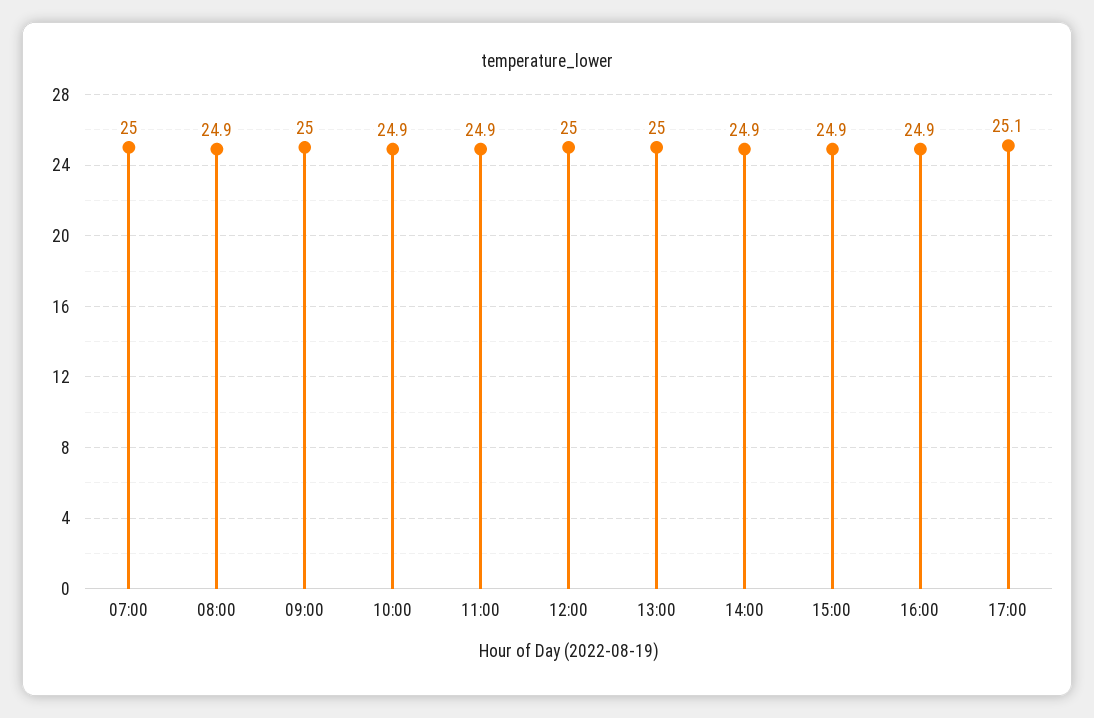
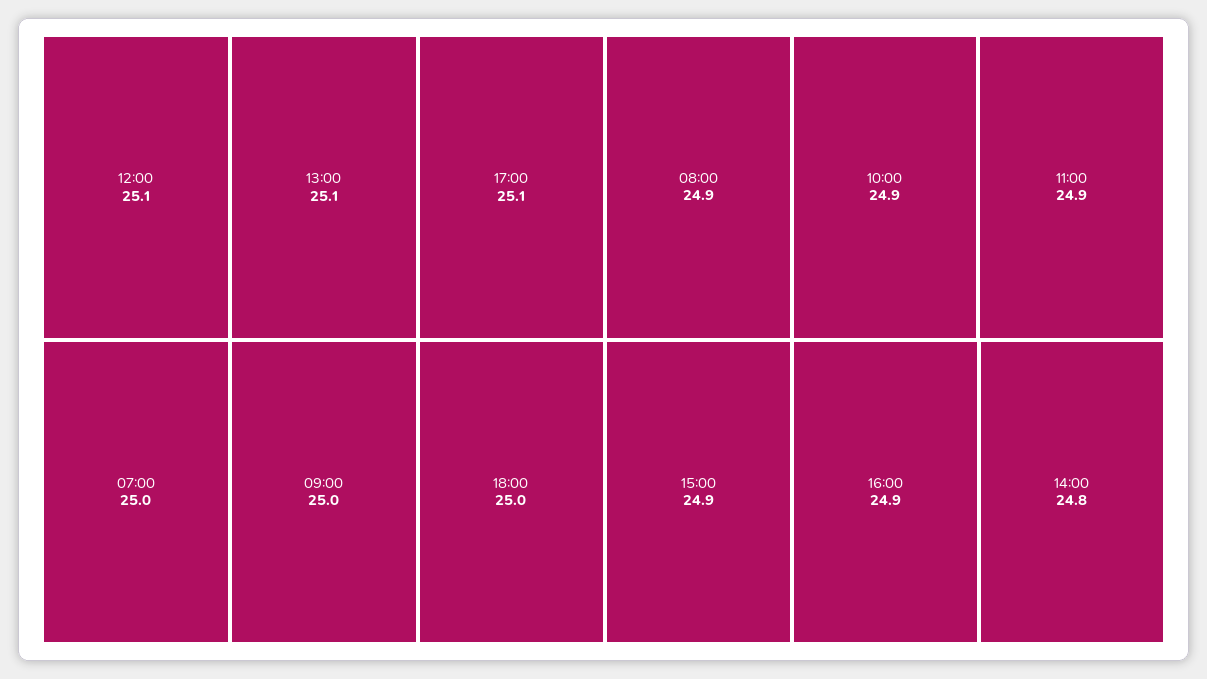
12:00: 25 -> 25.1
13:00: 25 -> 25.1
14:00: 24.9 -> 24.8
18:00: none -> 25

